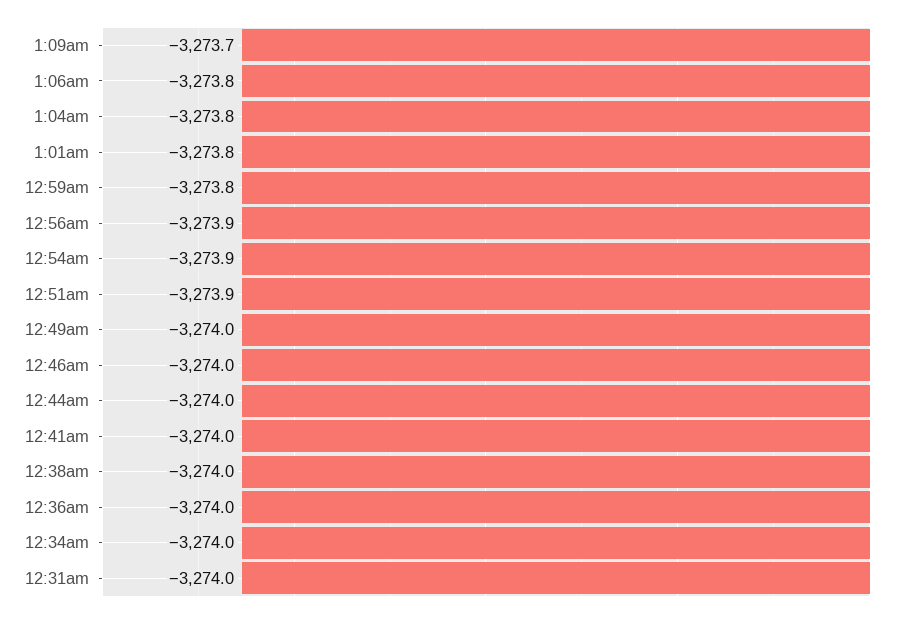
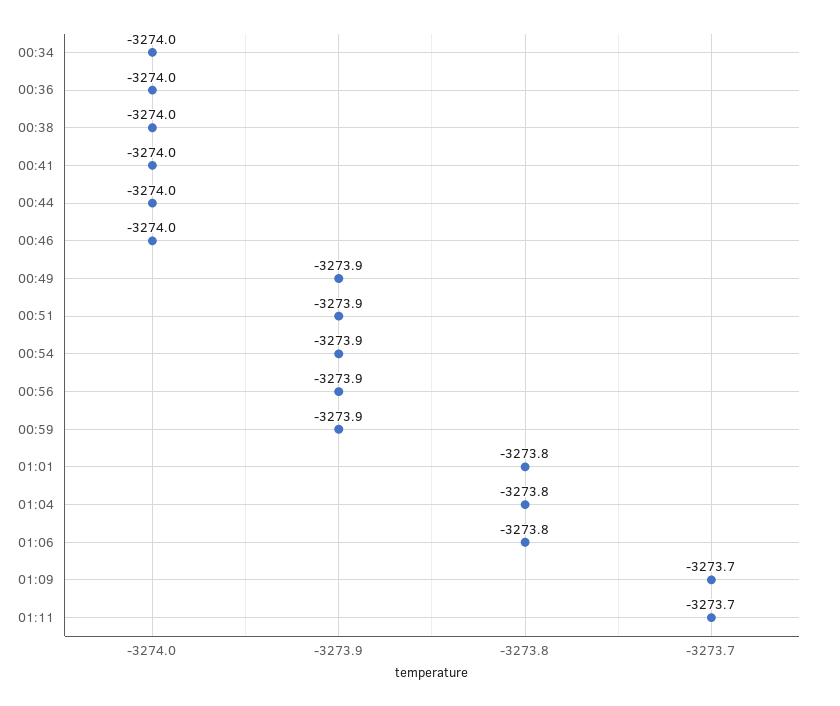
12:59am: -3273.8 -> -3273.9
12:49am: -3274 -> -3273.9
12:31am: -3274 -> none
01:11: none -> -3273.7

